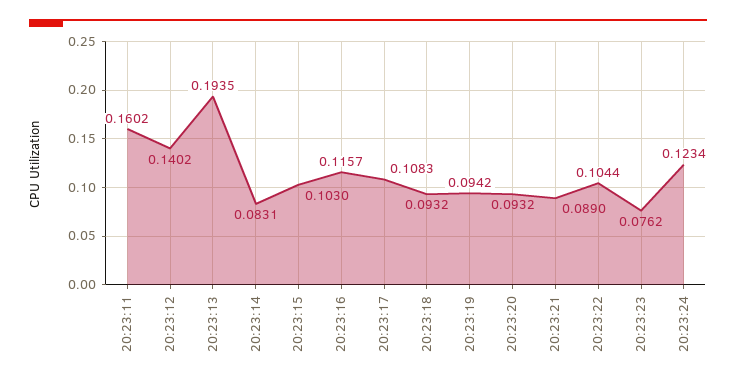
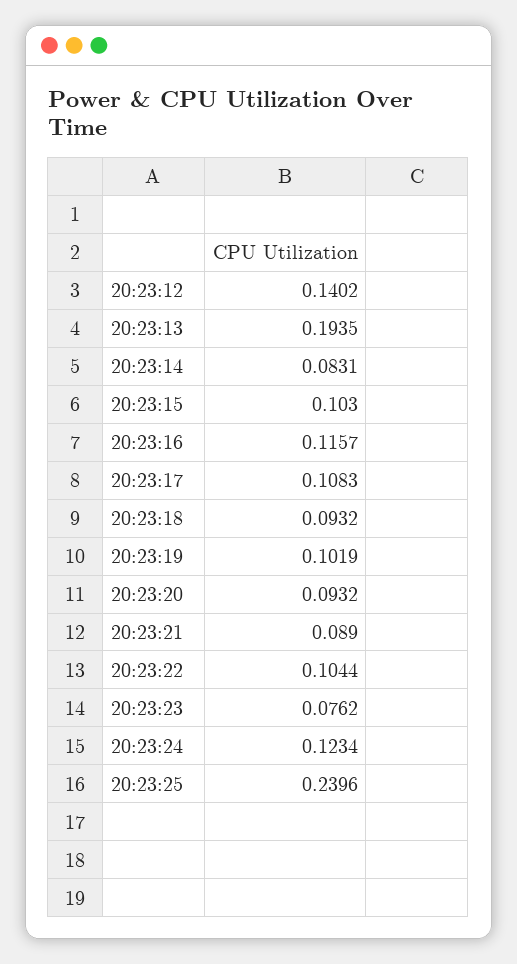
20:23:11: 0.1602 -> none
20:23:19: 0.0942 -> 0.1019
20:23:25: none -> 0.2396

